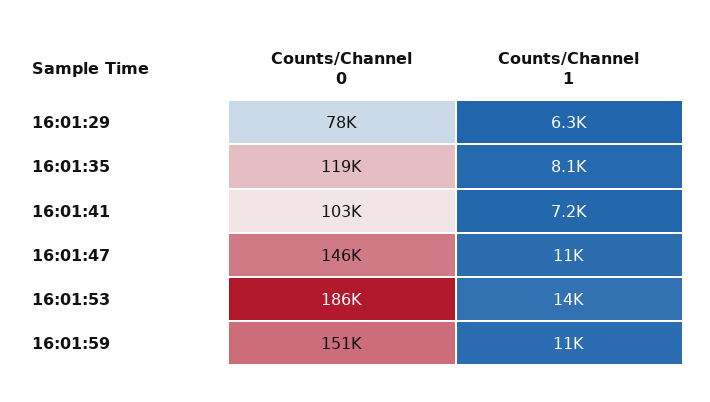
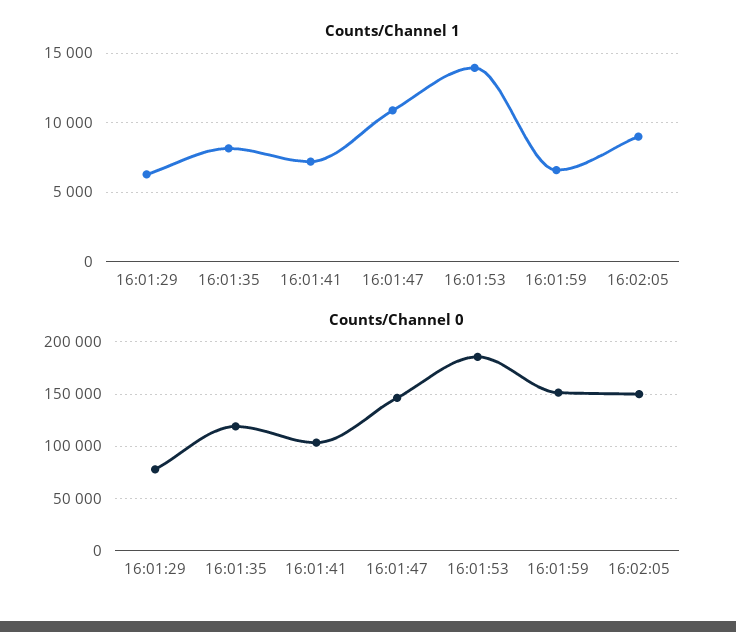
Counts/Channel 1, 16:01:59: 11000 -> 6500
Counts/Channel 1, 16:02:05: none -> 9000
Counts/Channel 0, 16:02:05: none -> 150000

